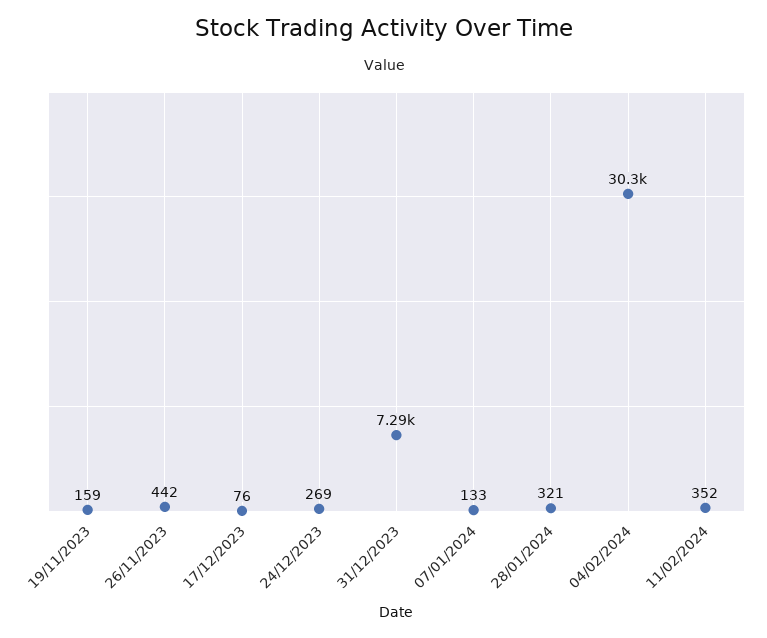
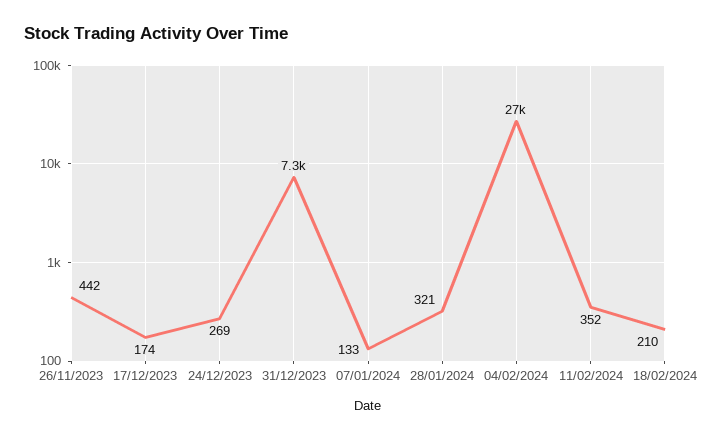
19/11/2023: 159 -> none
17/12/2023: 76 -> 174
04/02/2024: 30300 -> 27000
18/02/2024: none -> 210

